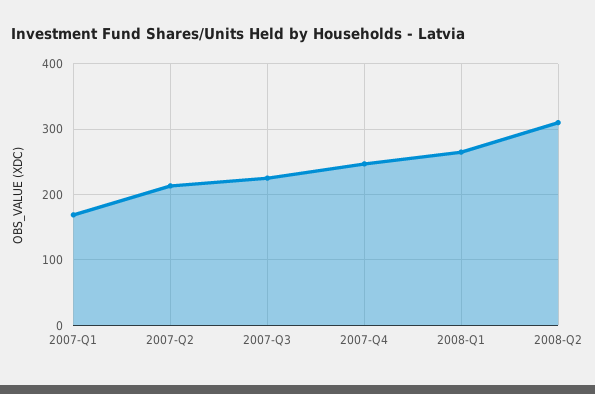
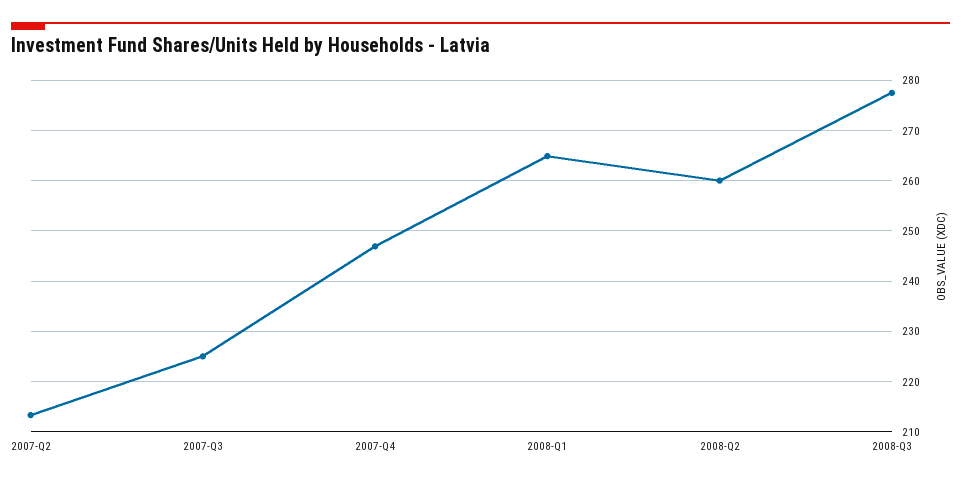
2007-Q1: 170 -> none
2008-Q2: 310 -> 260
2008-Q3: none -> 278

